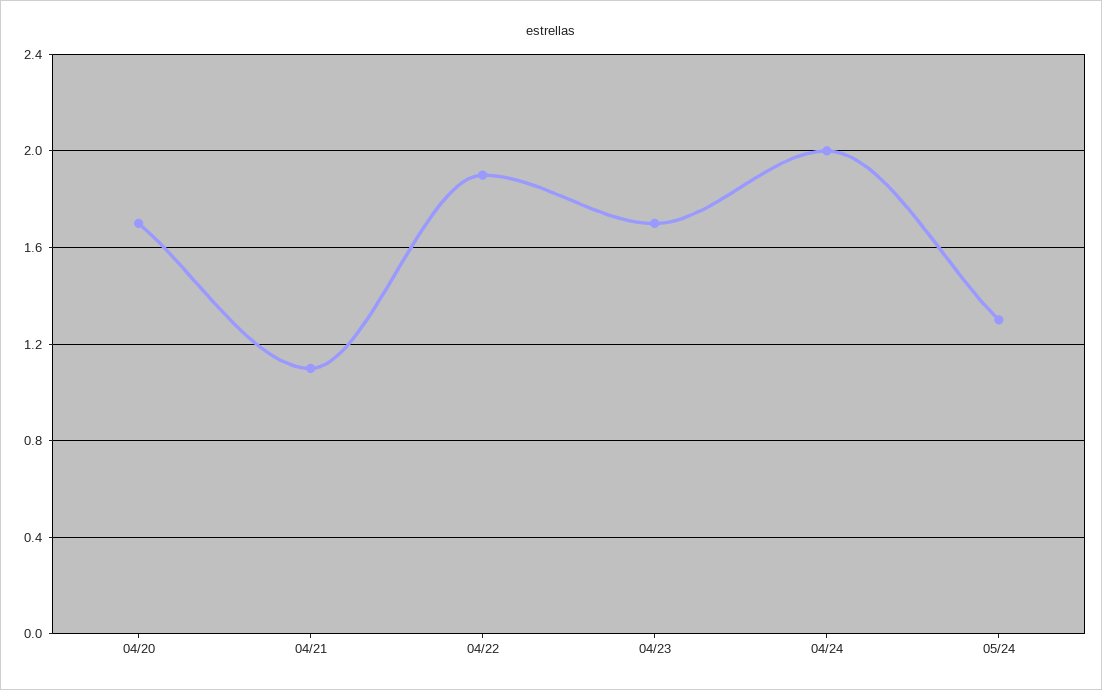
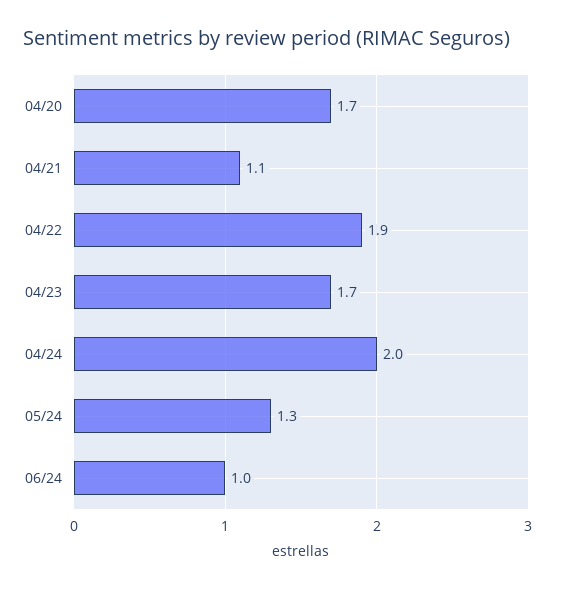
06/24: none -> 1

